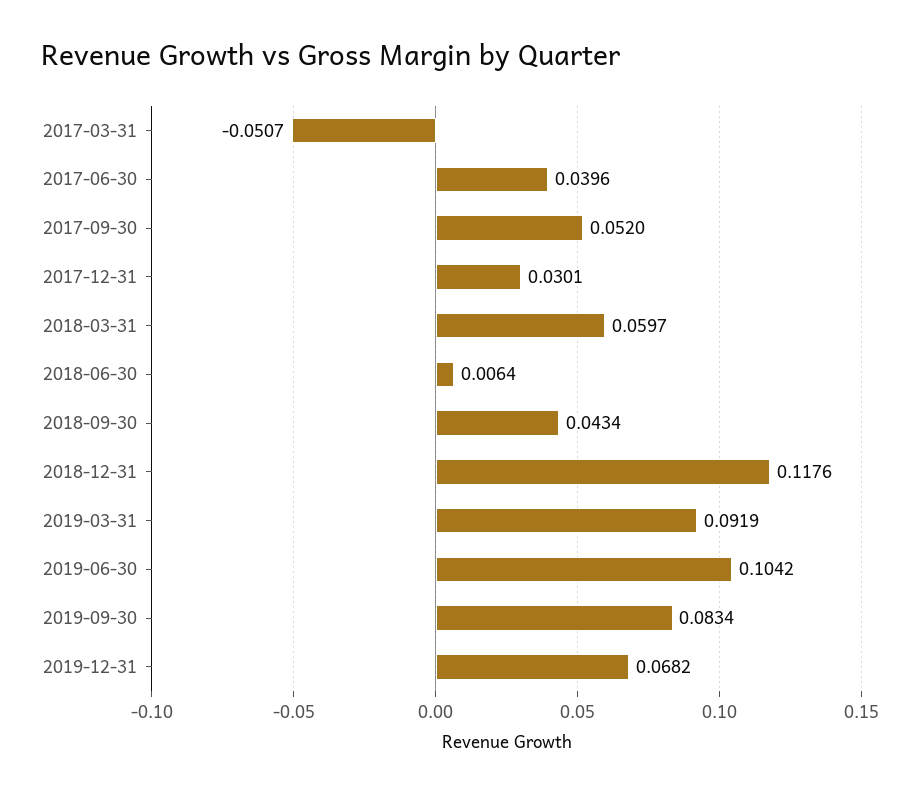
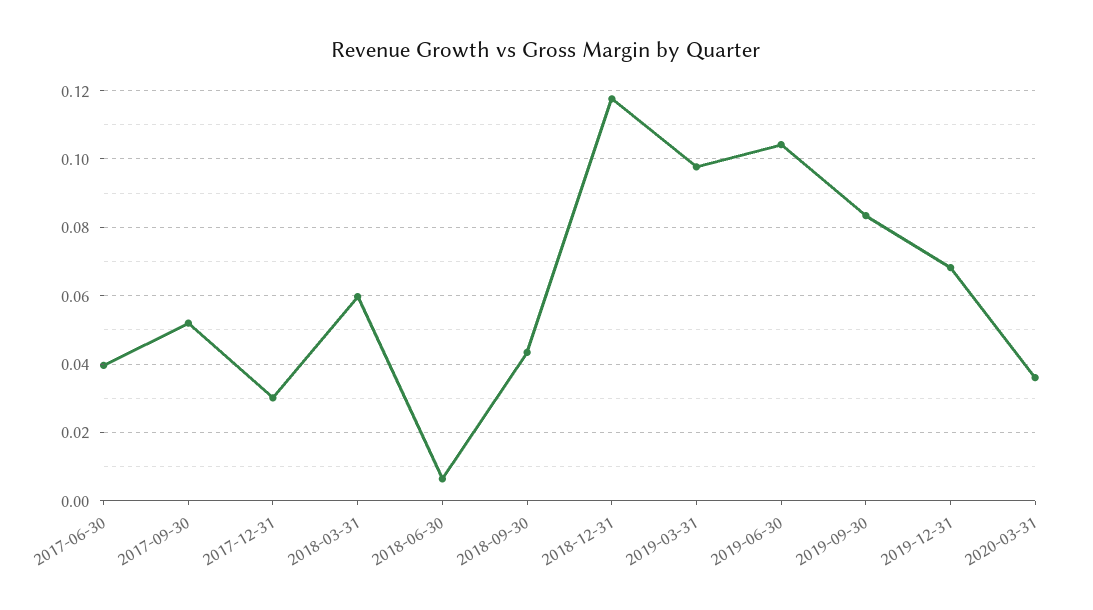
2017-03-31: -0.0507 -> none
2019-03-31: 0.0919 -> 0.098
2020-03-31: none -> 0.036

